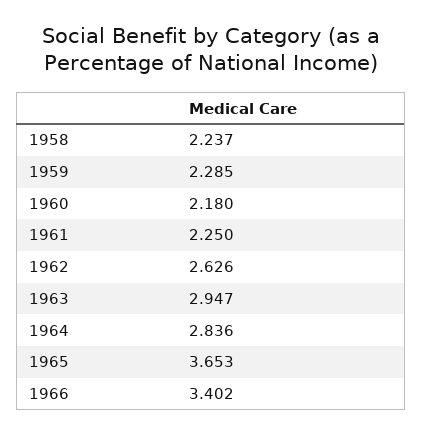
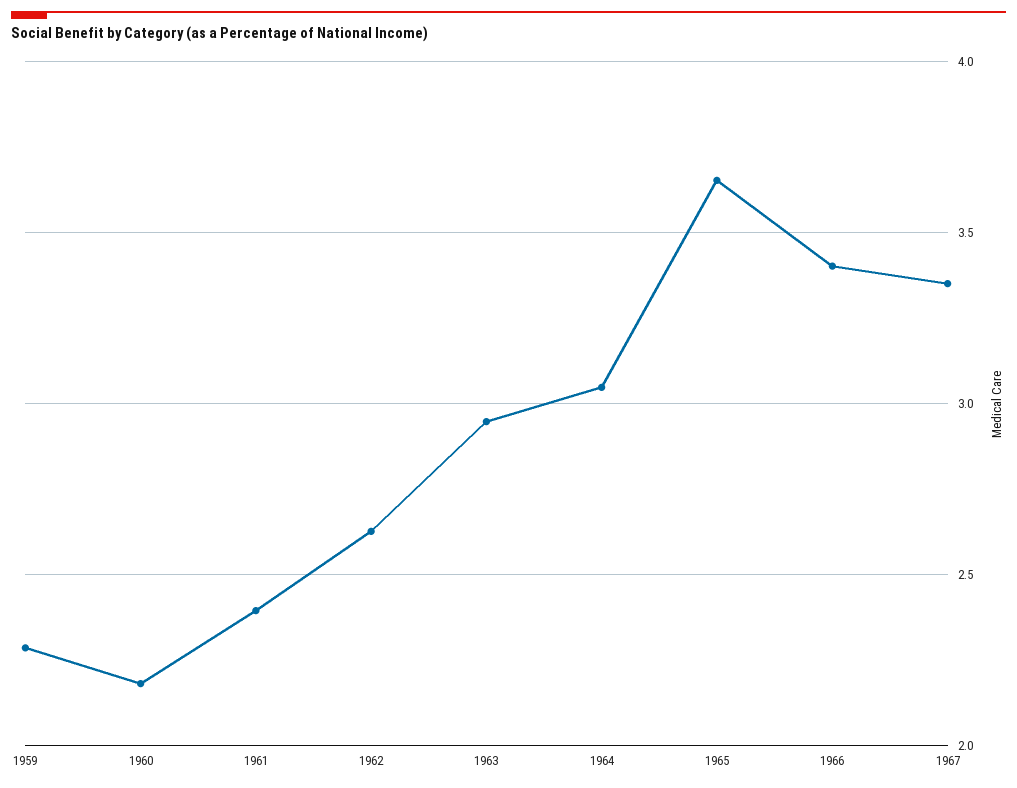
1958: 2.237 -> none
1961: 2.25 -> 2.4
1964: 2.836 -> 3.05
1967: none -> 3.35

